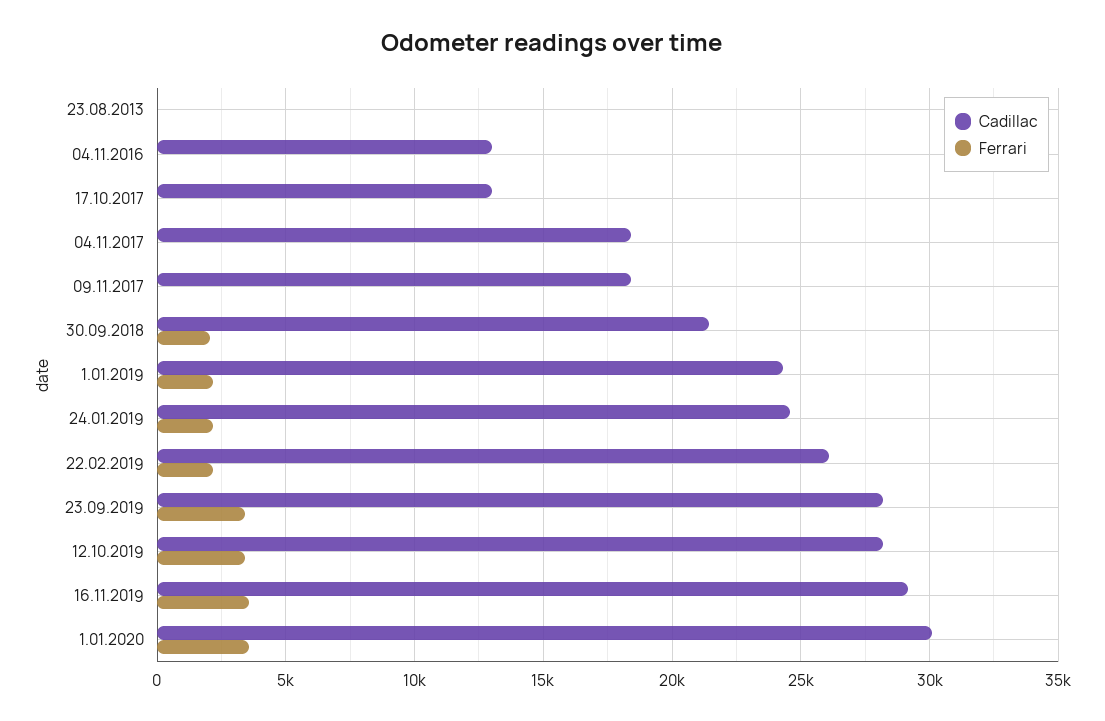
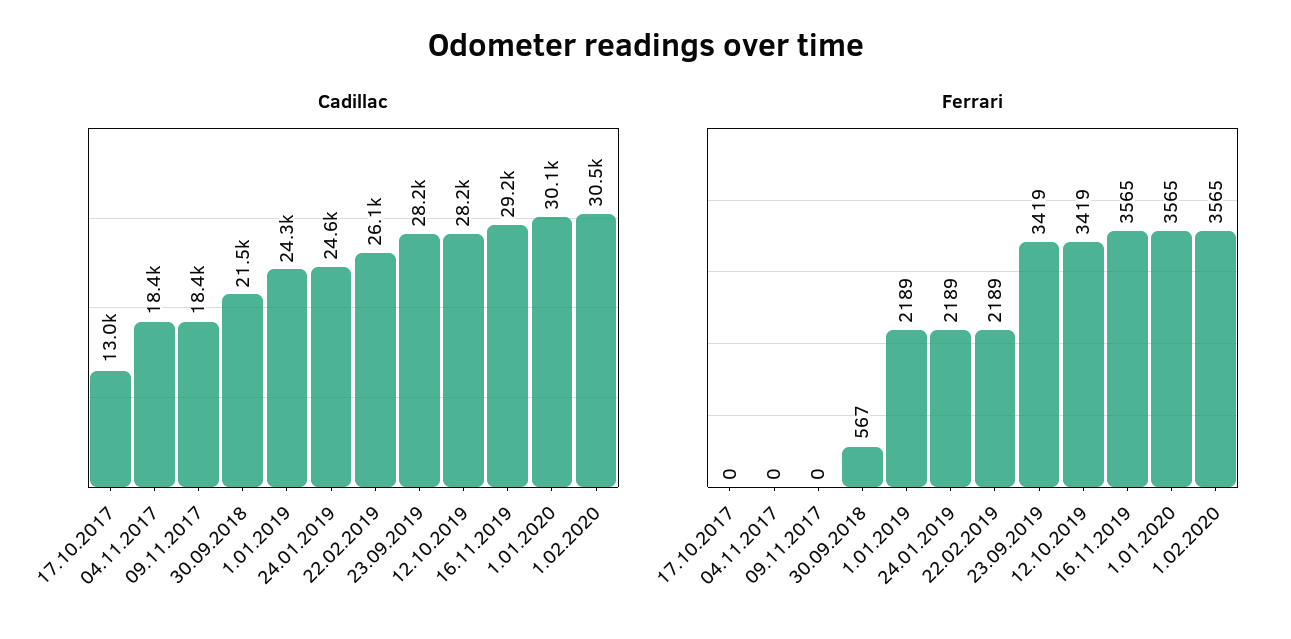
Cadillac, 23.08.2013: 0 -> none
Ferrari, 23.08.2013: 0 -> none
Cadillac, 04.11.2016: 13000 -> none
Ferrari, 04.11.2016: 0 -> none
Ferrari, 30.09.2018: 2000 -> 567
Cadillac, 1.02.2020: none -> 30500
Ferrari, 1.02.2020: none -> 3565

